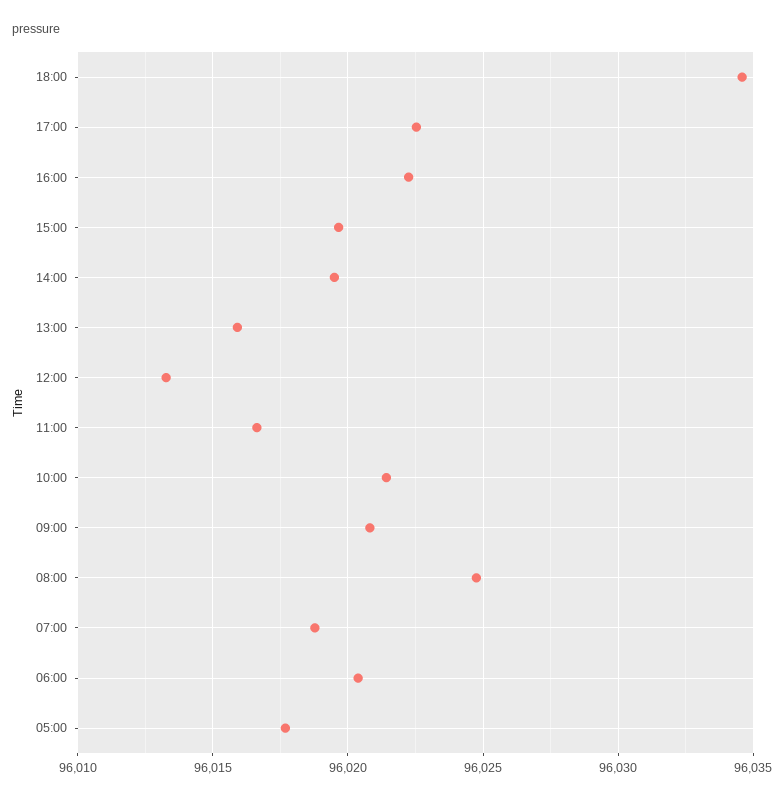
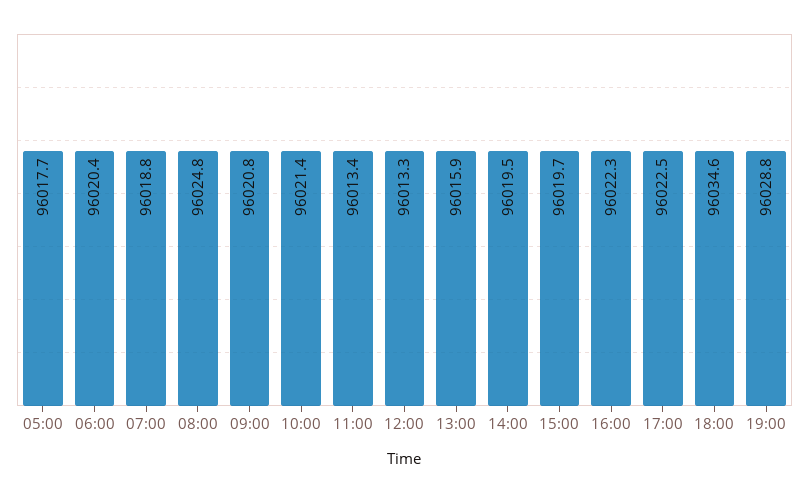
11:00: 96016.5 -> 96013.4
19:00: none -> 96028.8

